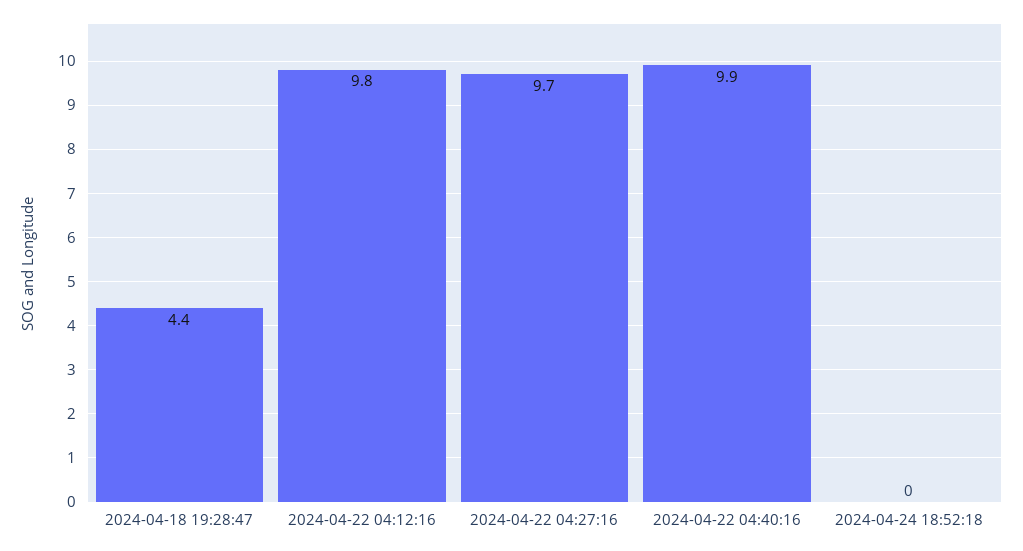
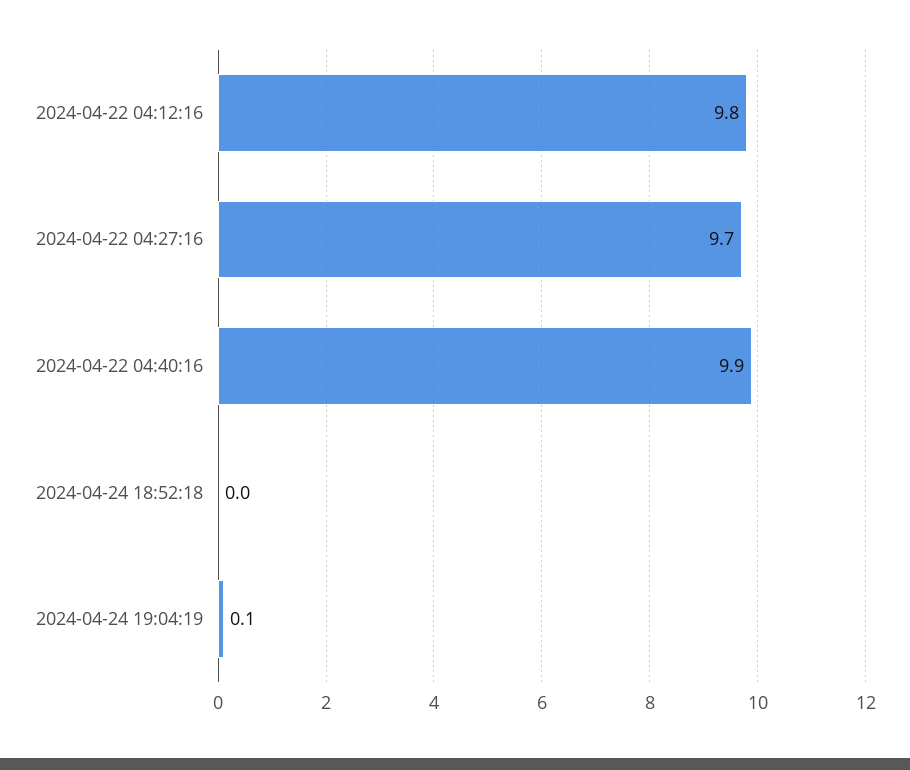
2024-04-18 19:28:47: 4.4 -> none
2024-04-24 19:04:19: none -> 0.1

